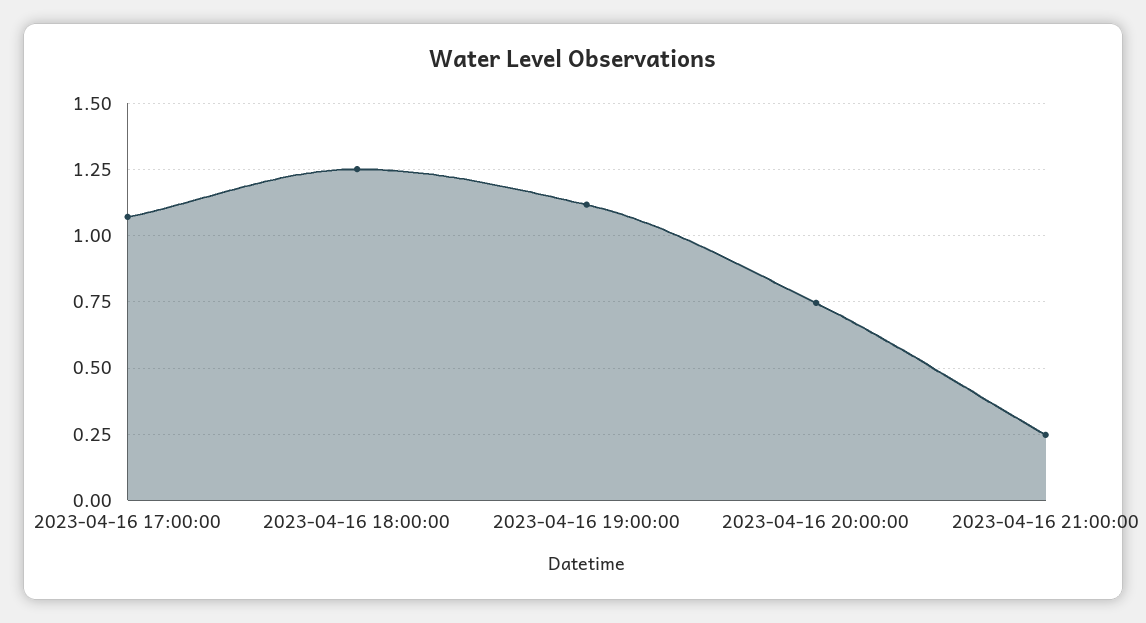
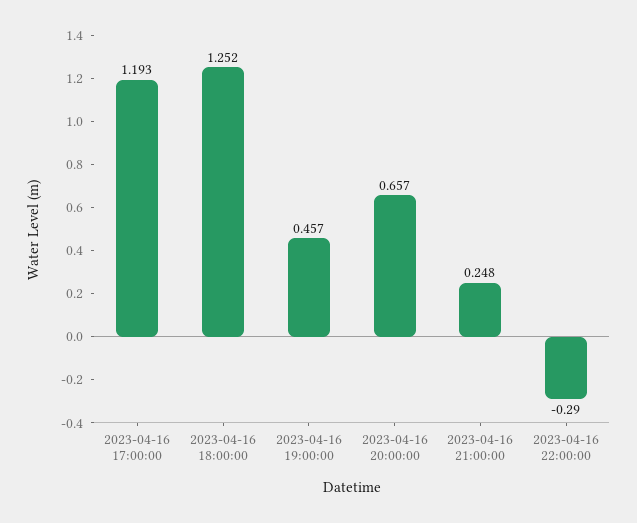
2023-04-16 17:00:00: 1.075 -> 1.193
2023-04-16 19:00:00: 1.125 -> 0.457
2023-04-16 20:00:00: 0.75 -> 0.657
2023-04-16 22:00:00: none -> -0.29

